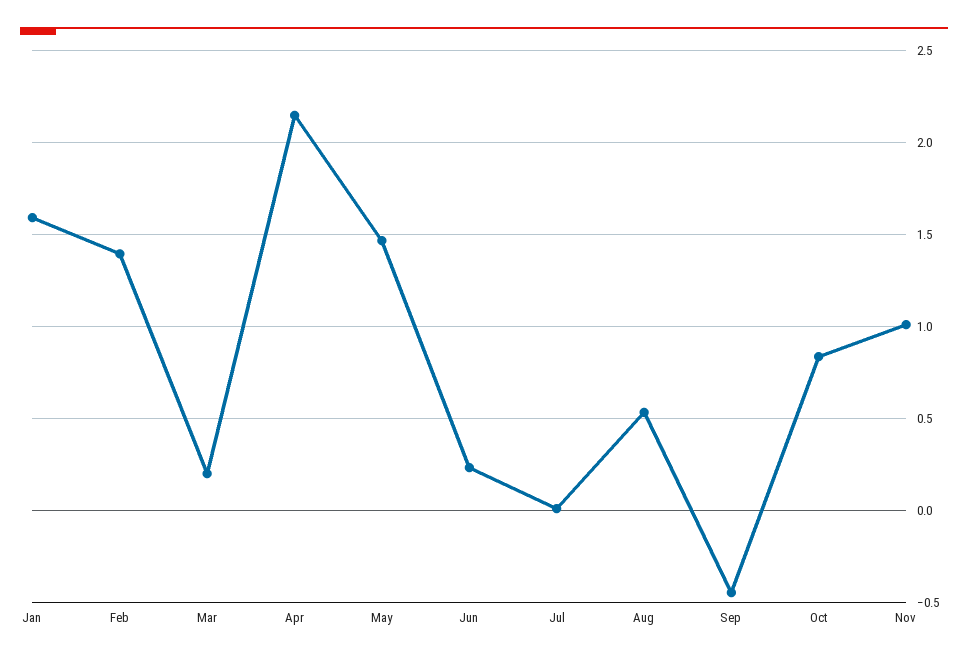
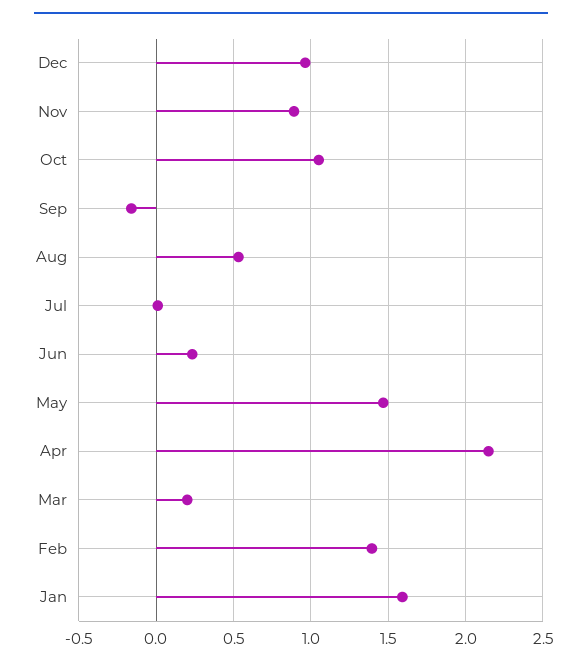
Sep: -0.45 -> -0.15
Oct: 0.85 -> 1.05
Nov: 1 -> 0.9
Dec: none -> 0.95

